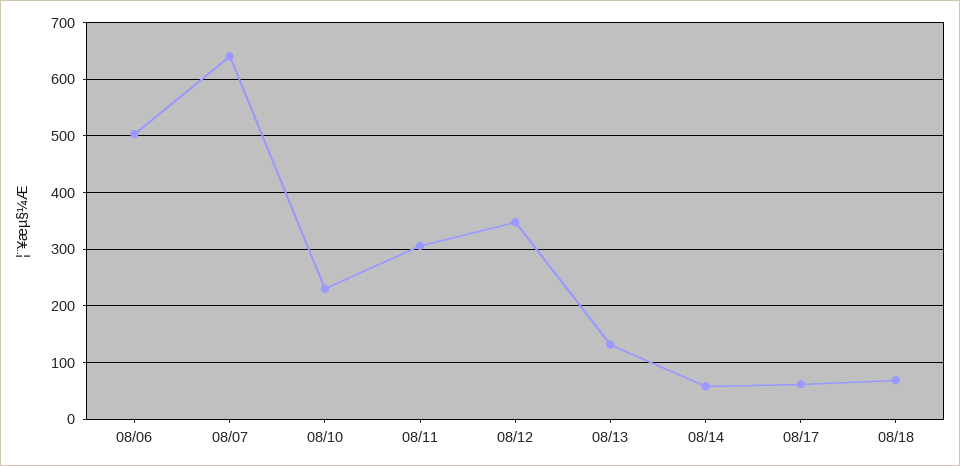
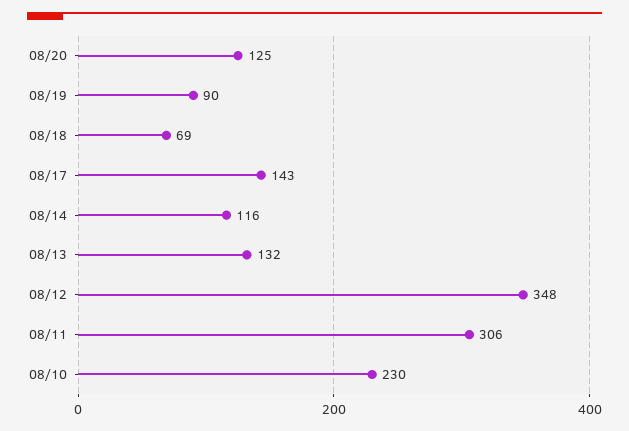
08/06: 500 -> none
08/07: 640 -> none
08/14: 60 -> 116
08/17: 60 -> 143
08/20: none -> 125
08/19: none -> 90

